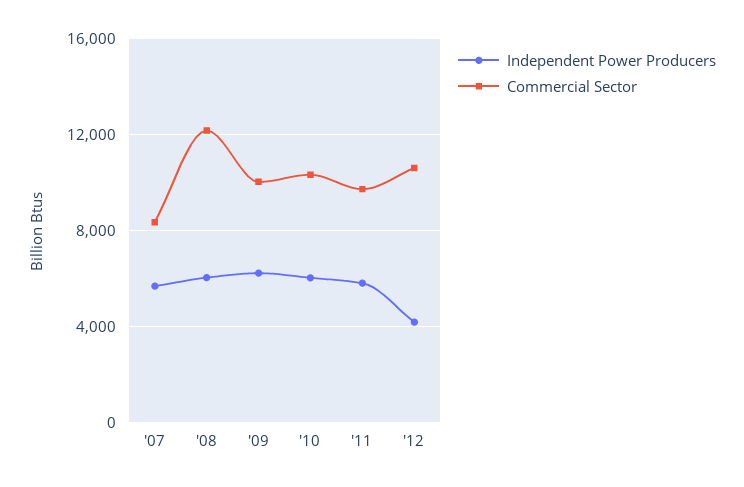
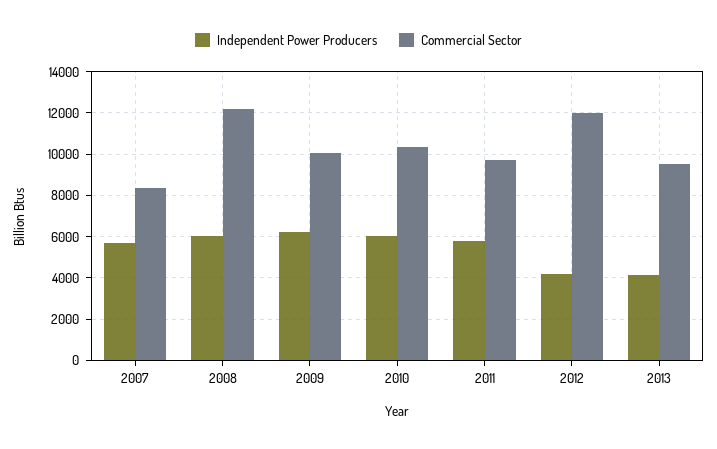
Commercial Sector, '12: 10500 -> 12000
Independent Power Producers, 2013: none -> 4000
Commercial Sector, 2013: none -> 9500

